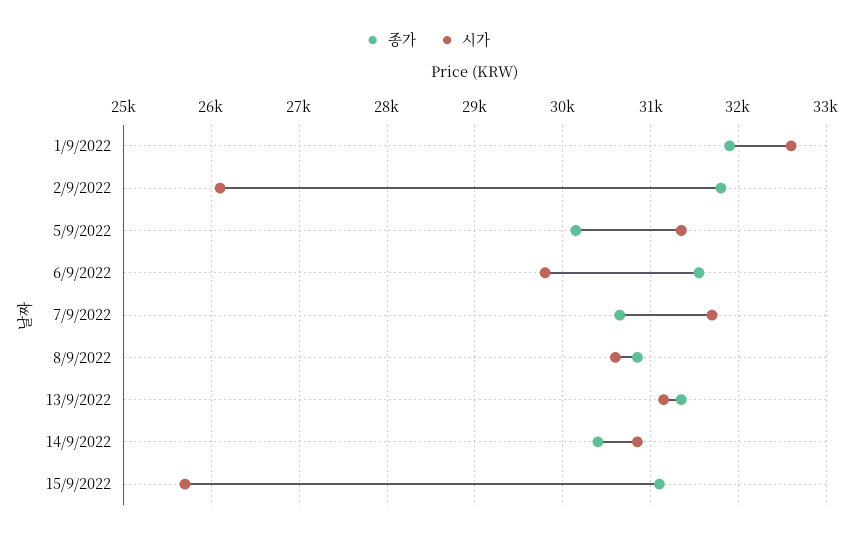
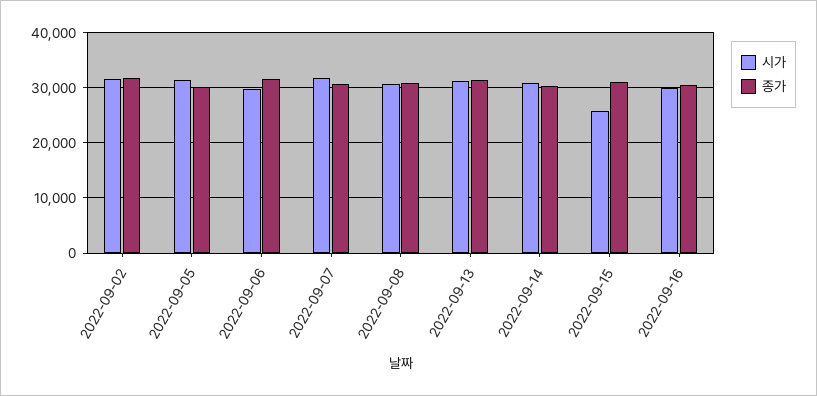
종가, 1/9/2022: 31900 -> none
시가, 1/9/2022: 32600 -> none
시가, 2/9/2022: 26100 -> 32000
시가, 2022-09-16: none -> 30000
종가, 2022-09-16: none -> 30000

